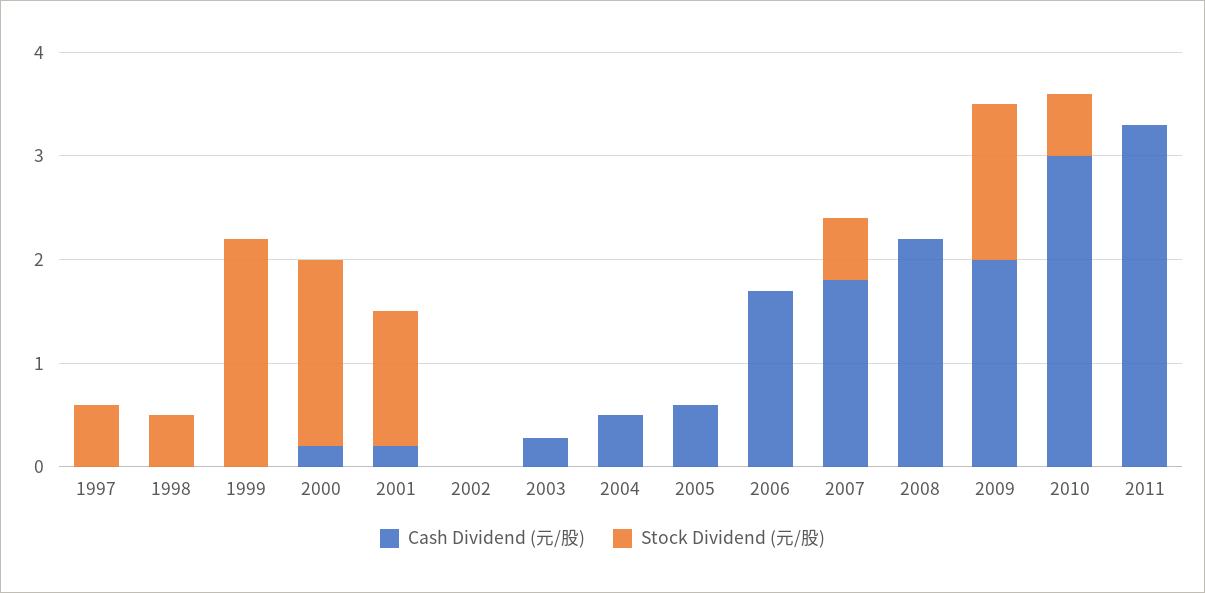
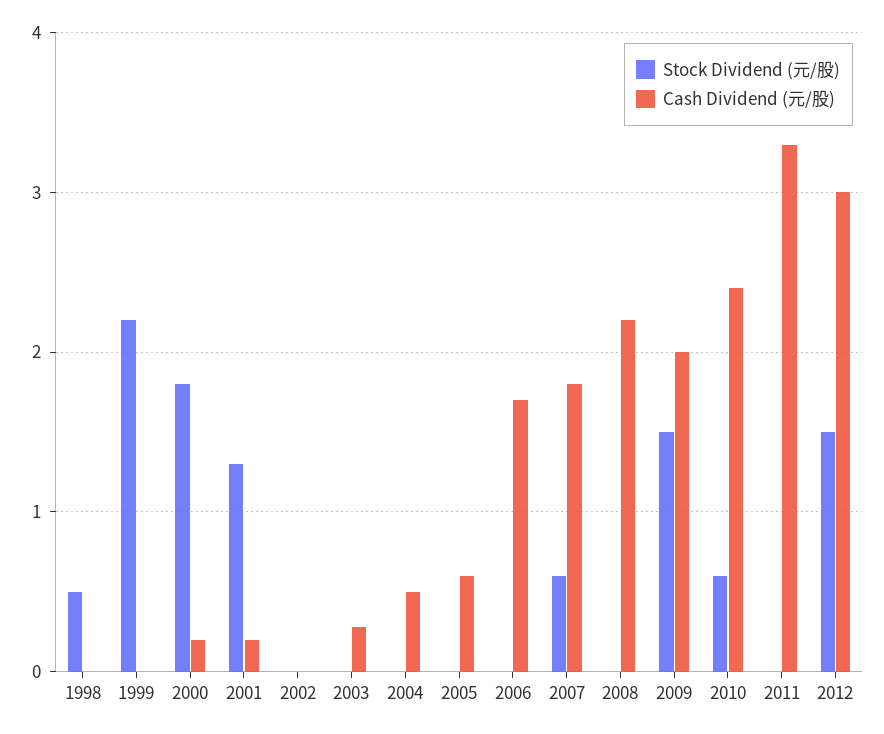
Cash Dividend (元/股), 1997: 0 -> none
Stock Dividend (元/股), 1997: 0.6 -> none
Cash Dividend (元/股), 2010: 3 -> 2.4
Stock Dividend (元/股), 2012: none -> 1.5
Cash Dividend (元/股), 2012: none -> 3

